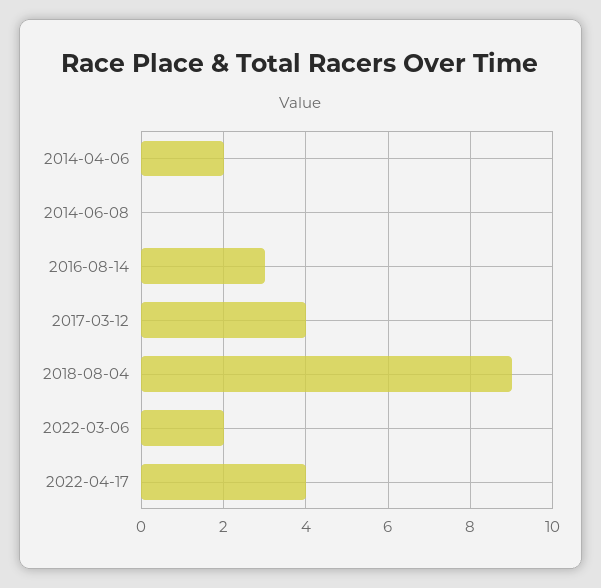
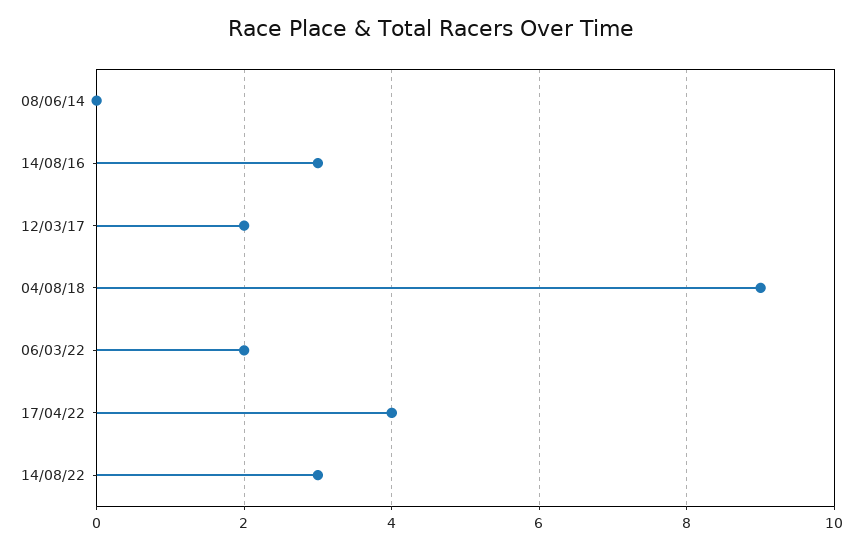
2014-04-06: 2 -> none
2017-03-12: 4 -> 2
14/08/22: none -> 3

